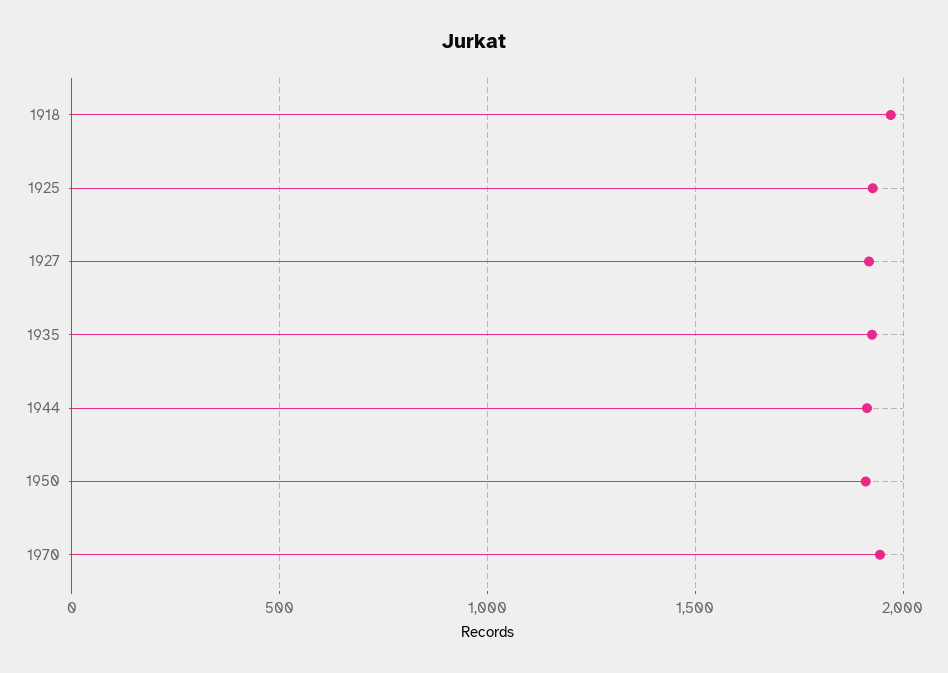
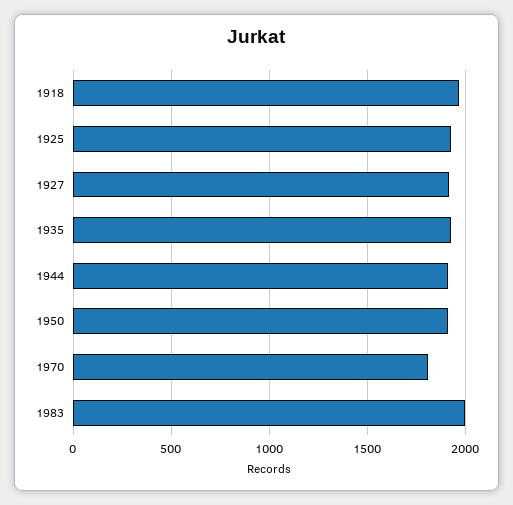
1970: 1950 -> 1800
1983: none -> 2000

